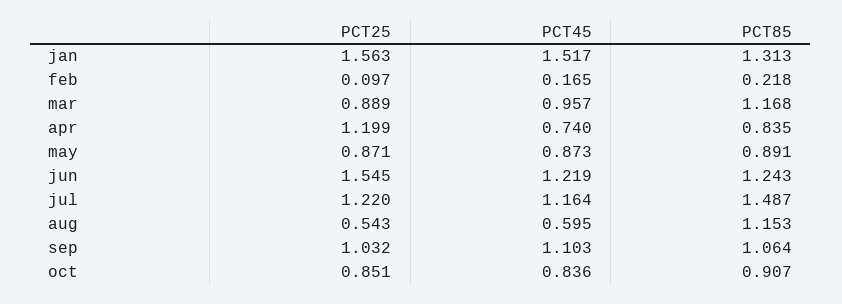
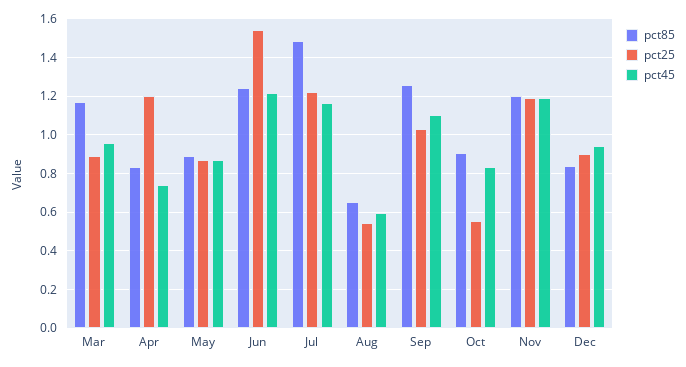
PCT25, jan: 1.563 -> none
PCT45, jan: 1.517 -> none
PCT85, jan: 1.313 -> none
PCT25, feb: 0.097 -> none
PCT45, feb: 0.165 -> none
PCT85, feb: 0.218 -> none
PCT85, aug: 1.153 -> 0.65
PCT85, sep: 1.064 -> 1.25
PCT25, oct: 0.851 -> 0.55
PCT85, Nov: none -> 1.2
PCT25, Nov: none -> 1.2
PCT45, Nov: none -> 1.2
PCT85, Dec: none -> 0.85
PCT25, Dec: none -> 0.9
PCT45, Dec: none -> 0.95

